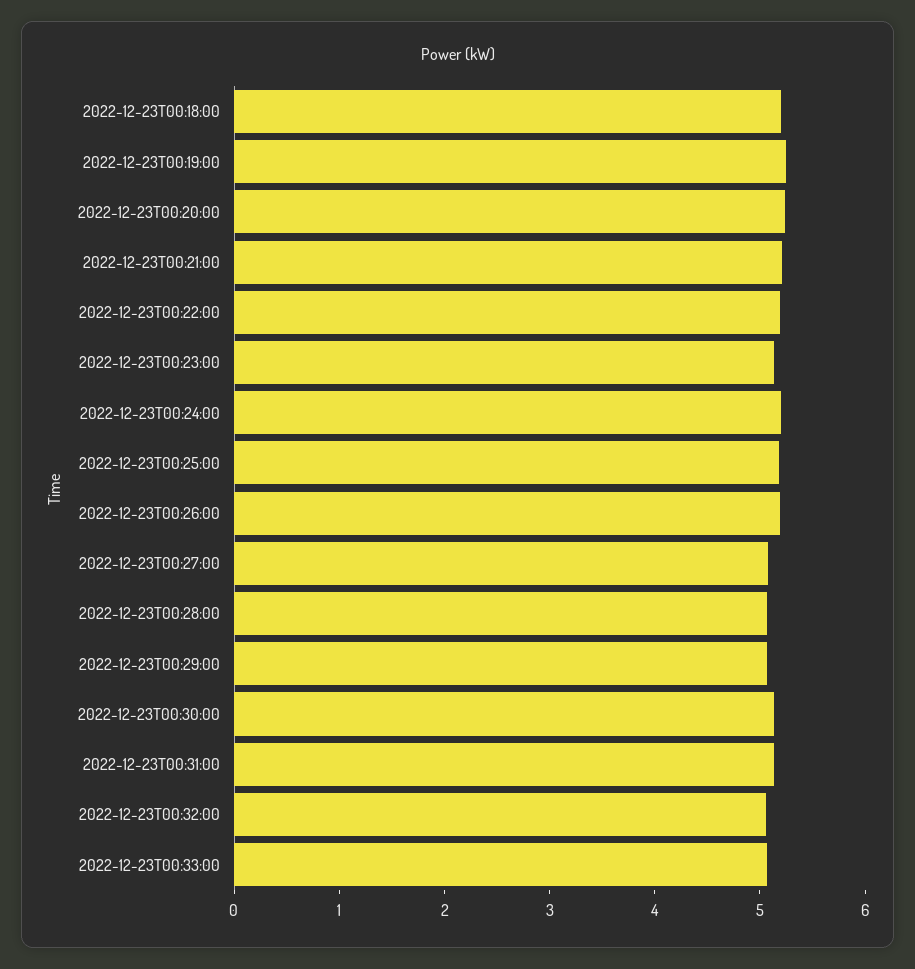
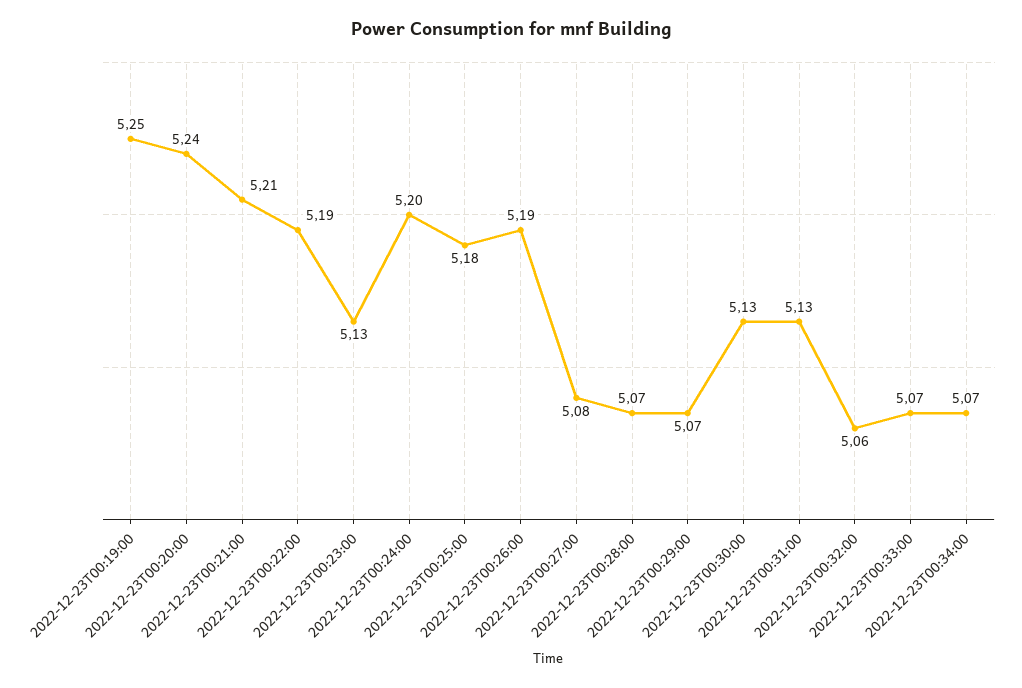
2022-12-23T00:18:00: 5.2 -> none
2022-12-23T00:34:00: none -> 5.07

